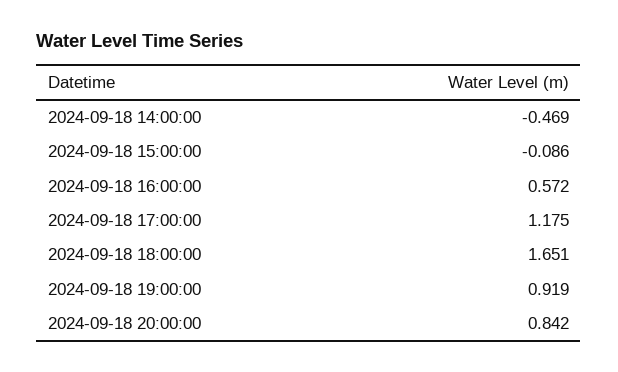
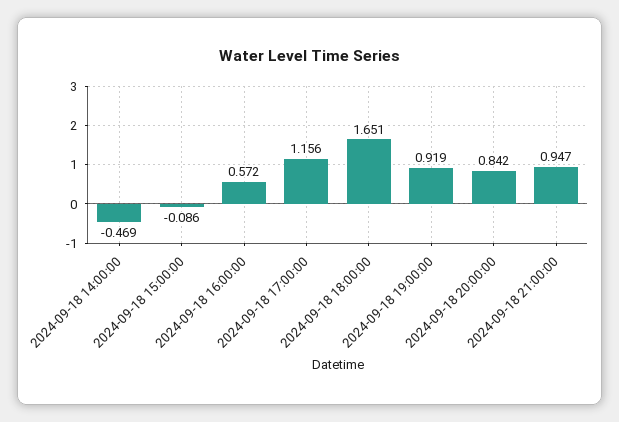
2024-09-18 17:00:00: 1.175 -> 1.156
2024-09-18 21:00:00: none -> 0.947

